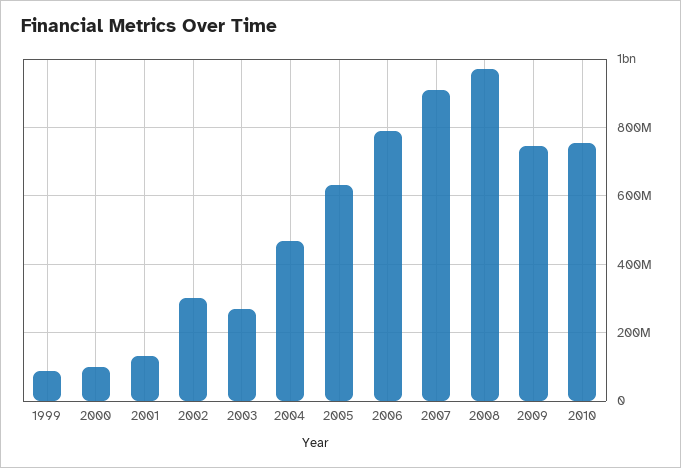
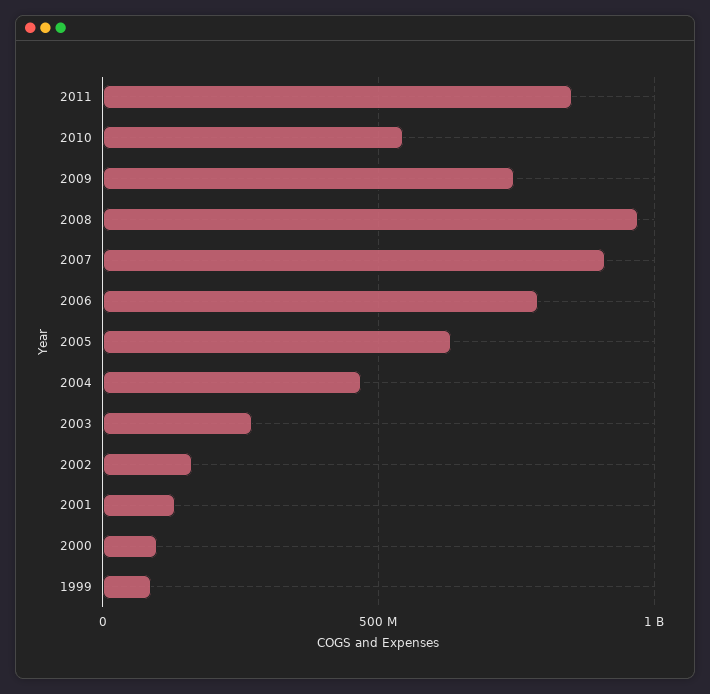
2002: 300000000 -> 150000000
2010: 760000000 -> 550000000
2011: none -> 850000000

